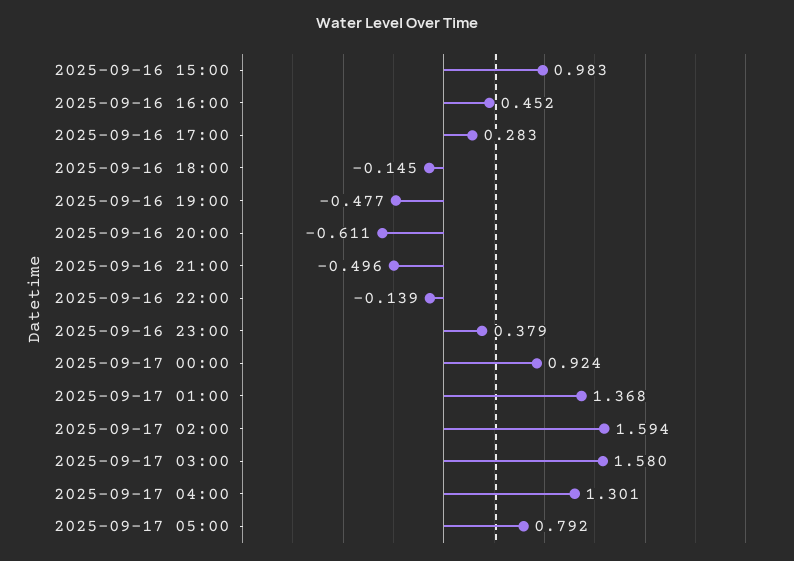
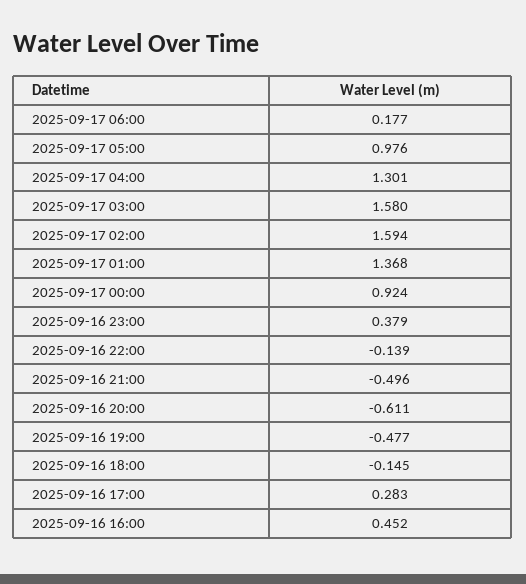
2025-09-16 15:00: 0.983 -> none
2025-09-17 05:00: 0.792 -> 0.976
2025-09-17 06:00: none -> 0.177

